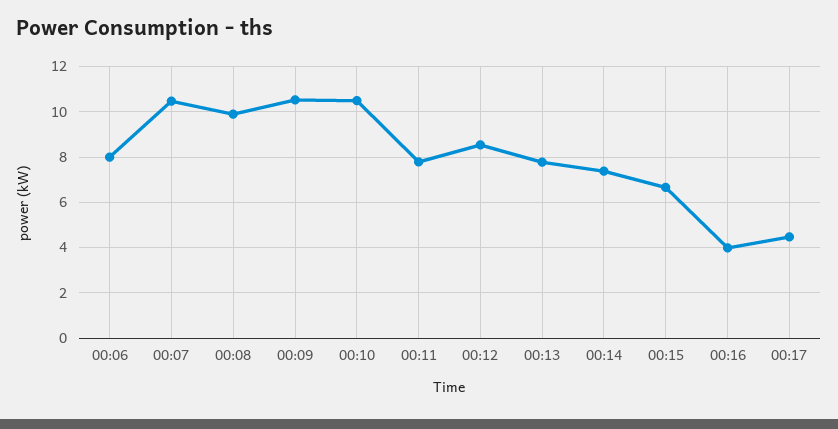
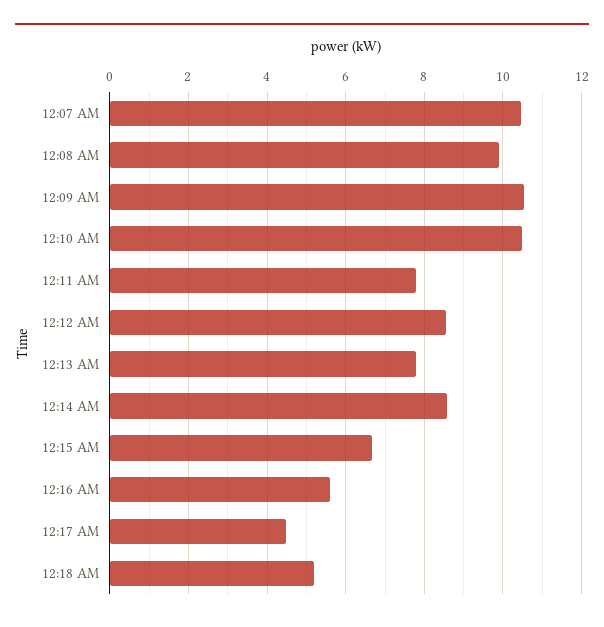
00:06: 8 -> none
00:14: 7.5 -> 8.6
00:16: 4 -> 5.6
12:18 AM: none -> 5.2

